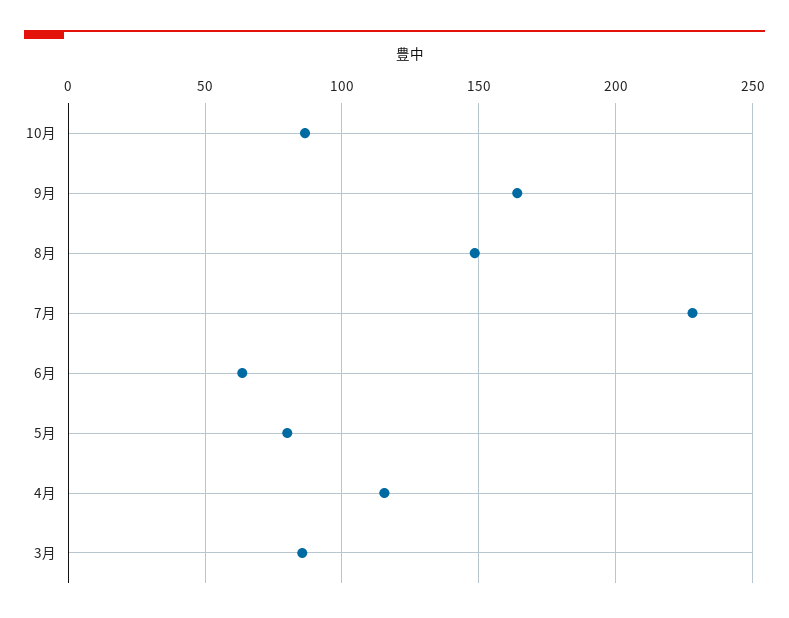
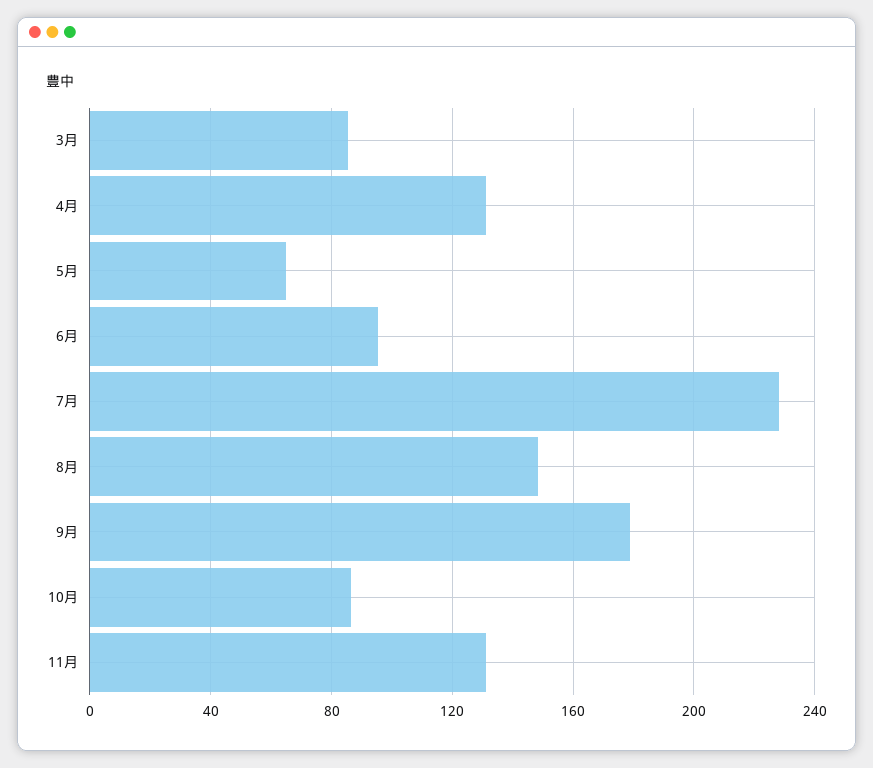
9月: 165 -> 180
6月: 65 -> 95
5月: 80 -> 65
4月: 115 -> 130
11月: none -> 130

